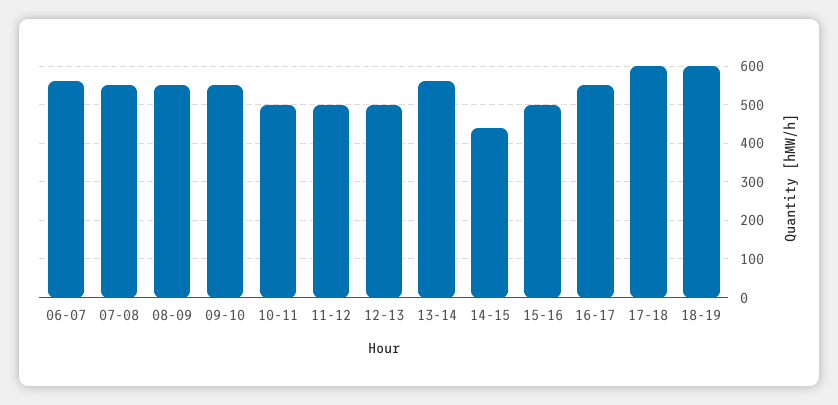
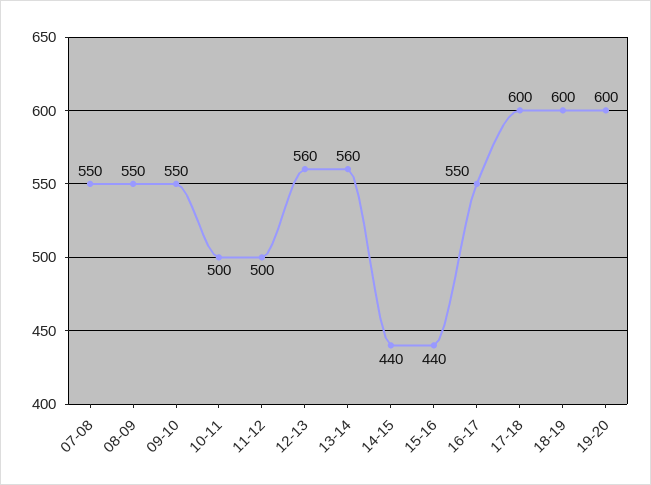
06-07: 560 -> none
12-13: 500 -> 560
15-16: 500 -> 440
19-20: none -> 600

